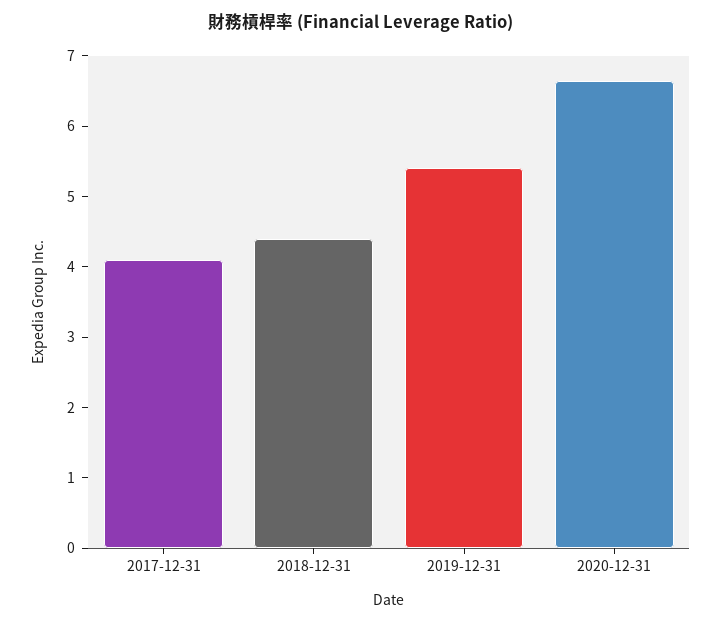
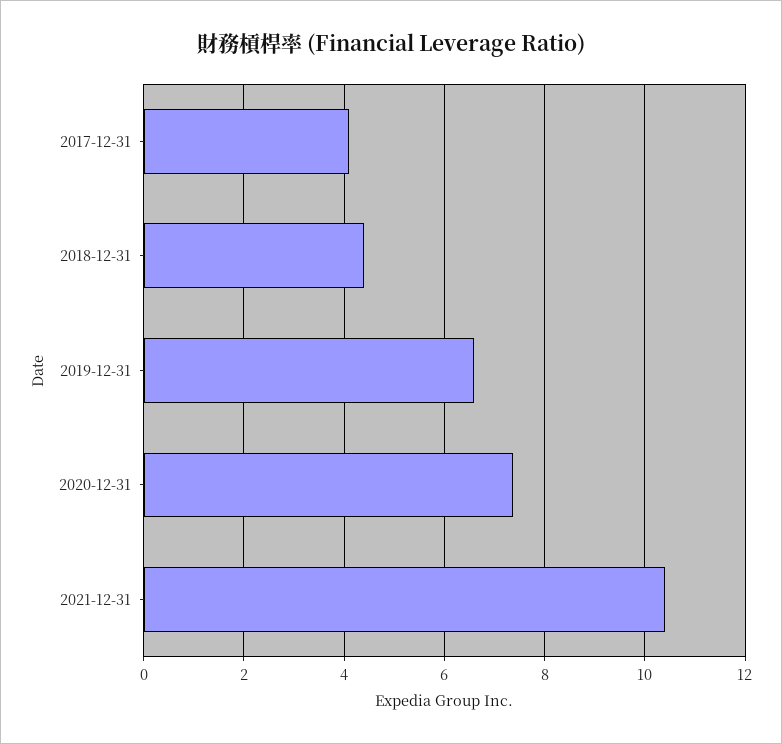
2019-12-31: 5.4 -> 6.6
2020-12-31: 6.6 -> 7.4
2021-12-31: none -> 10.4

